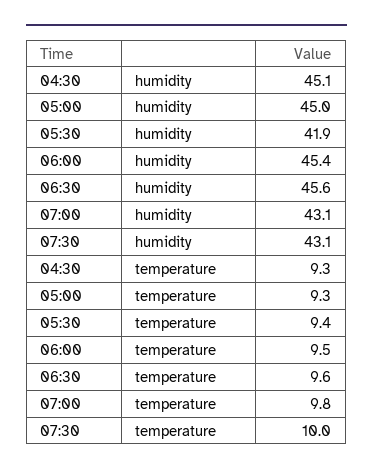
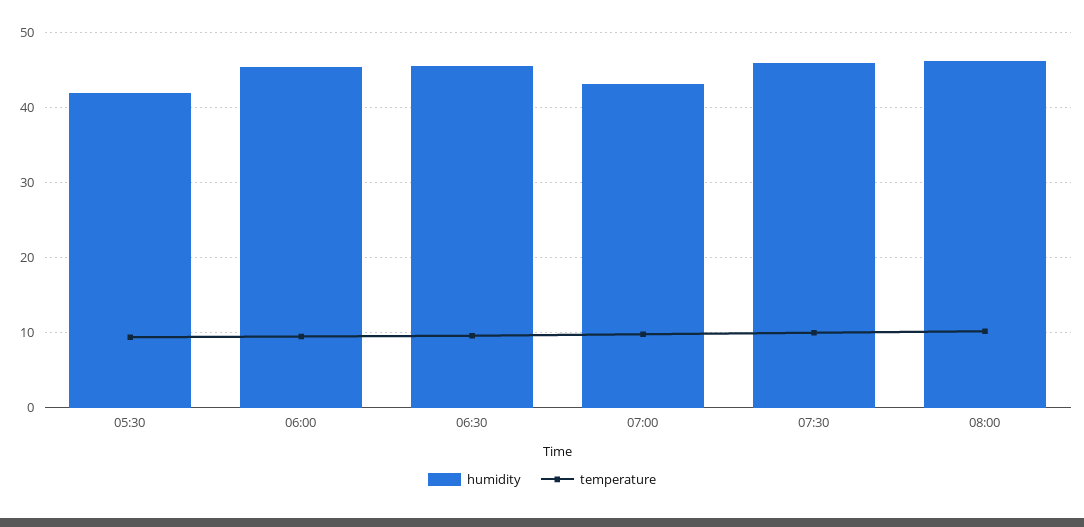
humidity, 04:30: 45.1 -> none
humidity, 05:00: 45 -> none
humidity, 07:30: 43.1 -> 46
temperature, 04:30: 9.3 -> none
temperature, 05:00: 9.3 -> none
humidity, 08:00: none -> 46
temperature, 08:00: none -> 10

